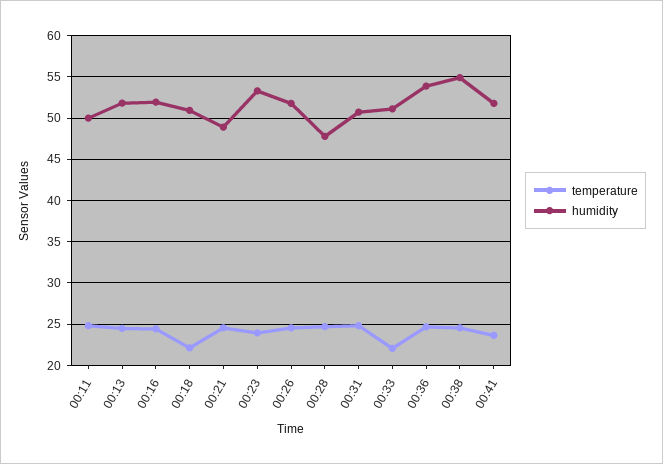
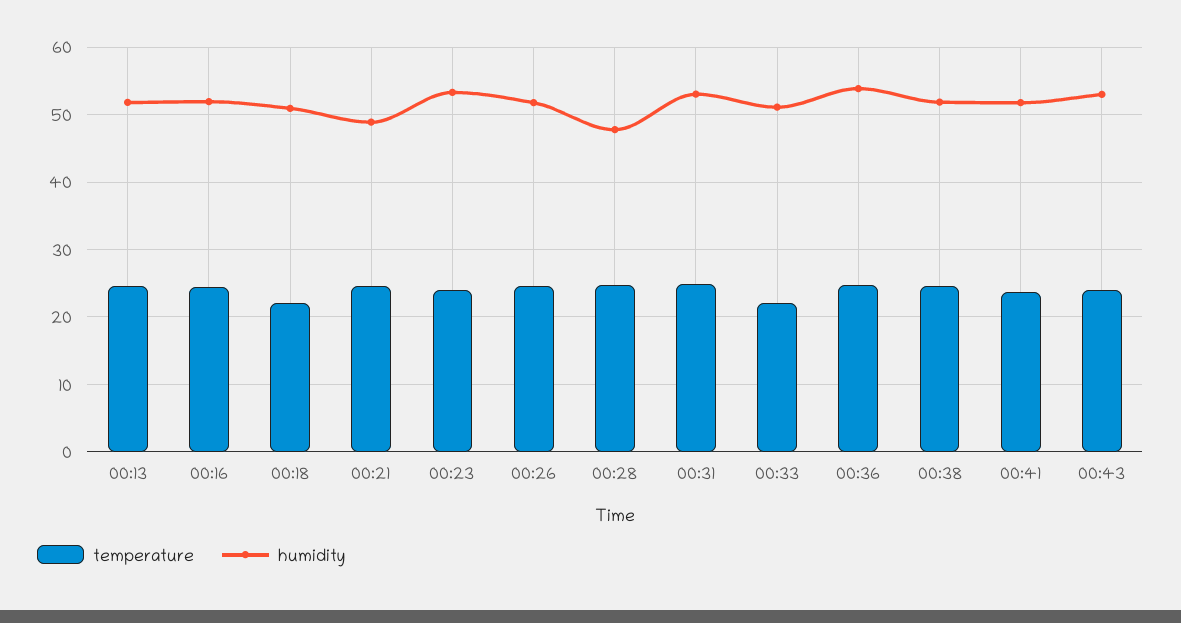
temperature, 00:11: 25 -> none
humidity, 00:11: 50 -> none
humidity, 00:31: 51 -> 53
humidity, 00:38: 55 -> 52
temperature, 00:43: none -> 24
humidity, 00:43: none -> 53

